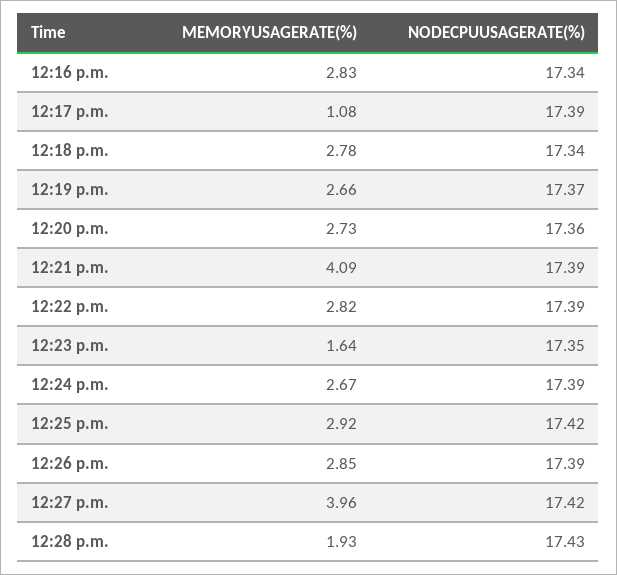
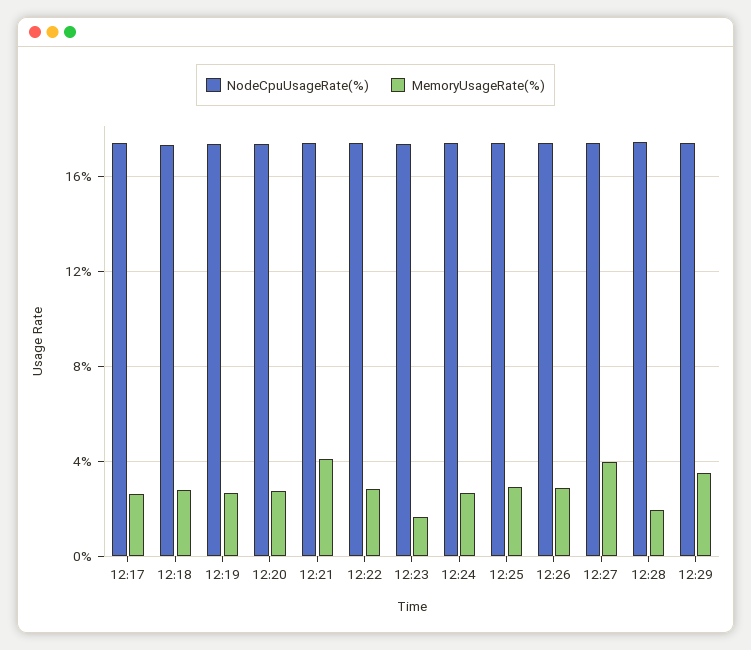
MEMORYUSAGERATE(%), 12:16 p.m.: 2.83 -> none
NODECPUUSAGERATE(%), 12:16 p.m.: 17.34 -> none
MEMORYUSAGERATE(%), 12:17 p.m.: 1.08 -> 2.5
NODECPUUSAGERATE(%), 12:29: none -> 17.5
MEMORYUSAGERATE(%), 12:29: none -> 3.5

